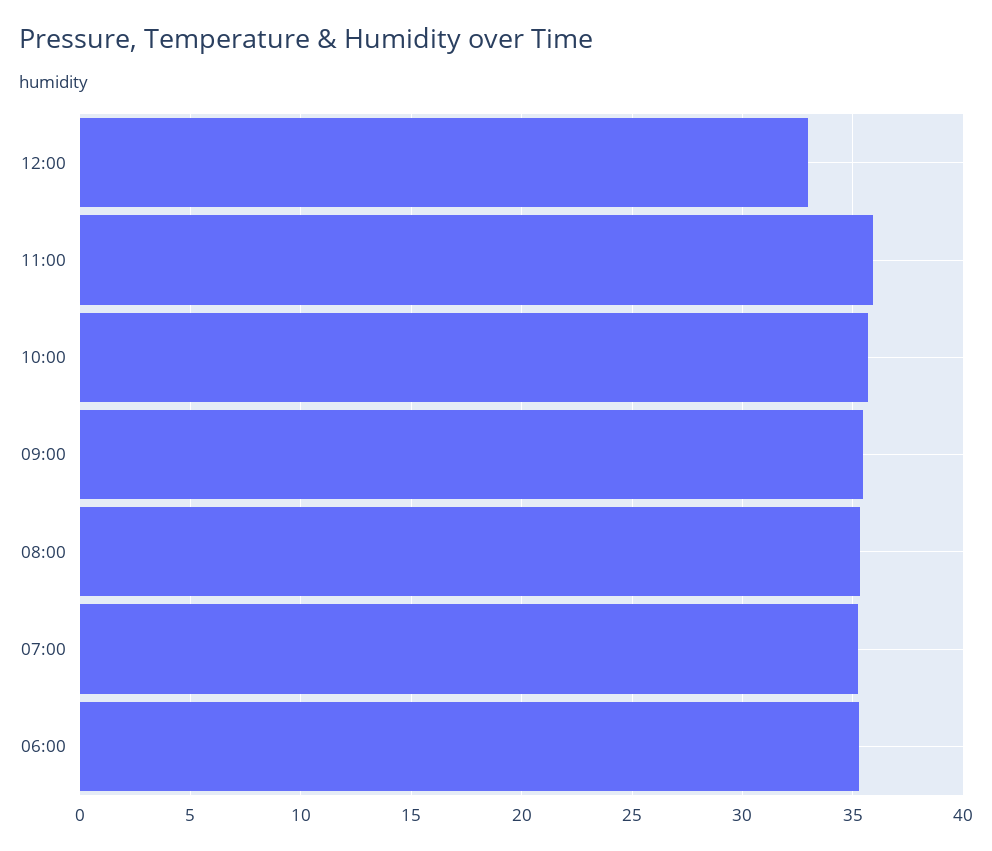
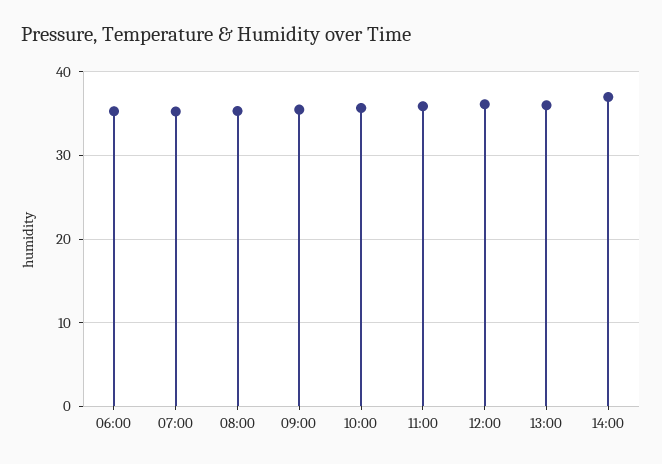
12:00: 33 -> 36
13:00: none -> 36
14:00: none -> 37

